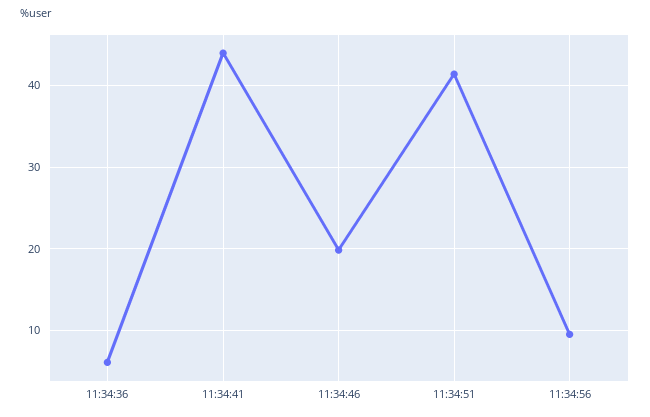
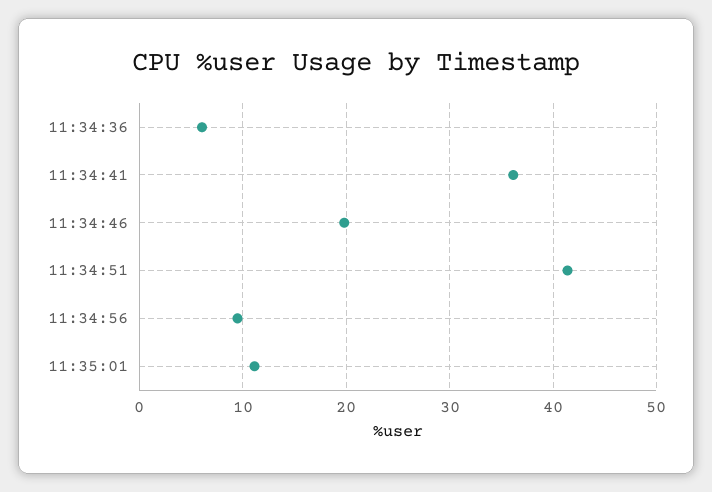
11:34:41: 44 -> 36
11:35:01: none -> 11

